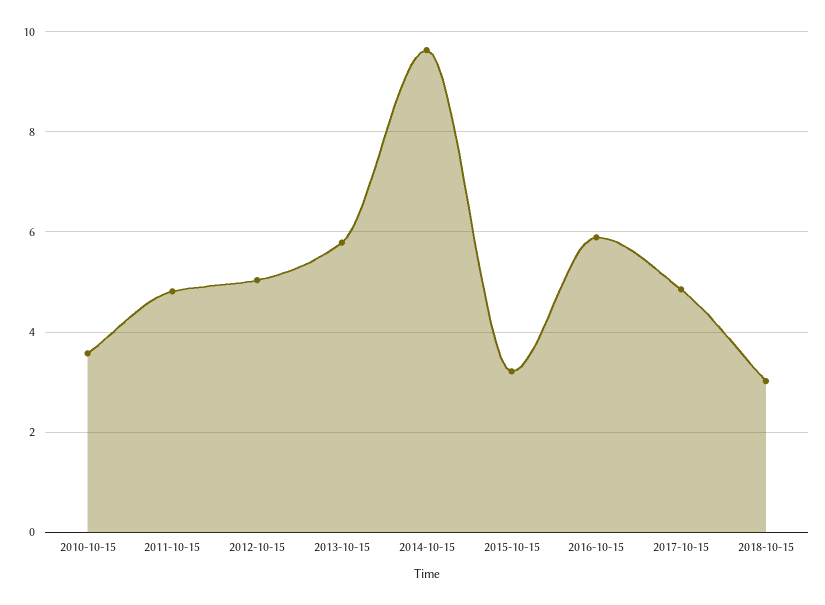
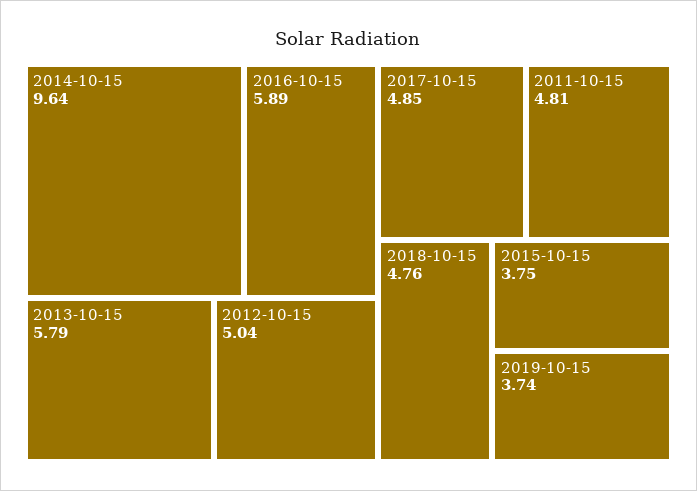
2010-10-15: 3.6 -> none
2015-10-15: 3.2 -> 3.75
2018-10-15: 3 -> 4.76
2019-10-15: none -> 3.74

